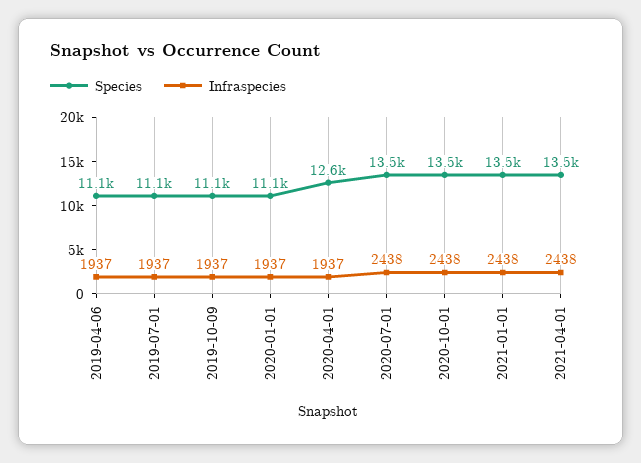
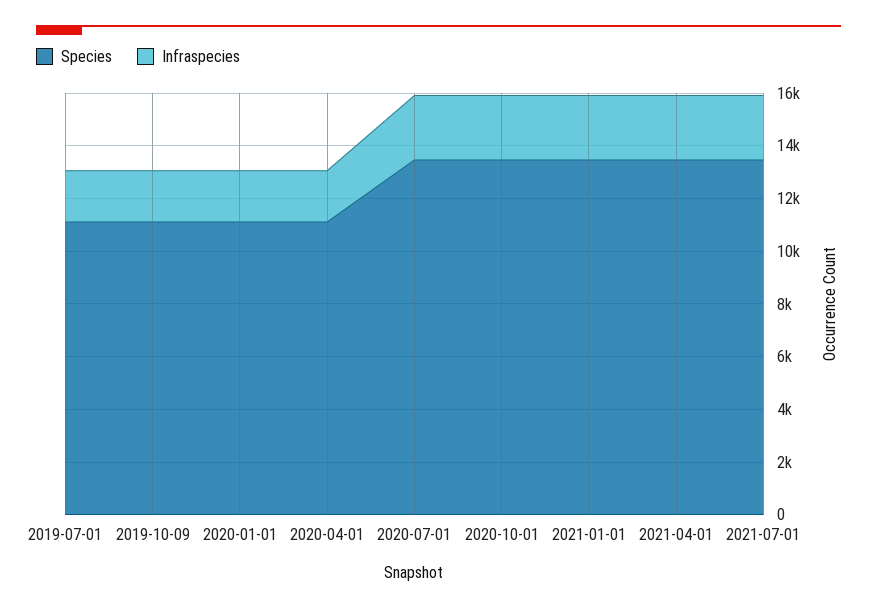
Species, 2019-04-06: 11100 -> none
Infraspecies, 2019-04-06: 1937 -> none
Species, 2020-04-01: 12600 -> 11000
Species, 2021-07-01: none -> 13500
Infraspecies, 2021-07-01: none -> 2500

